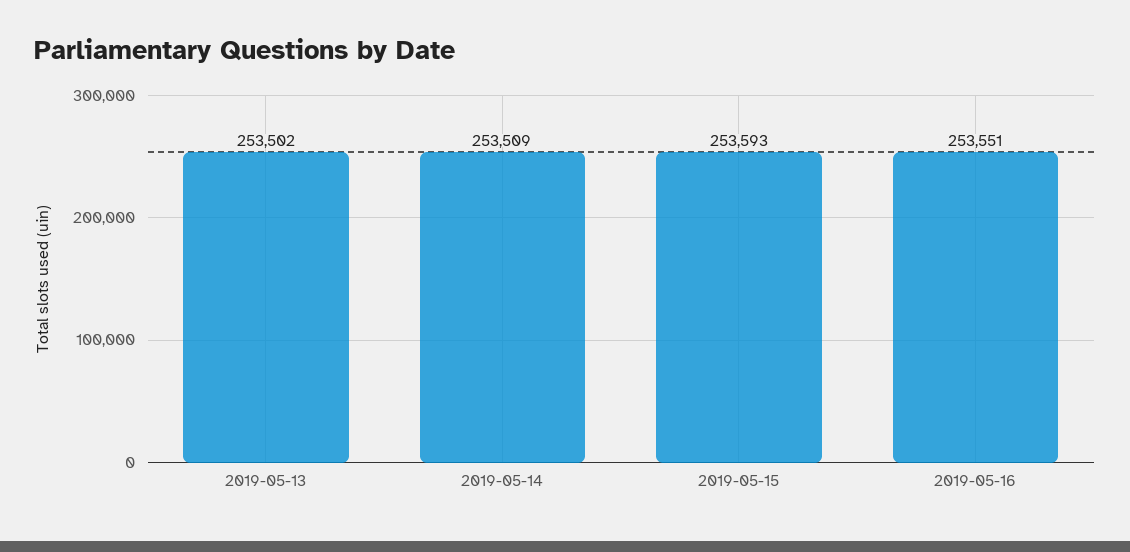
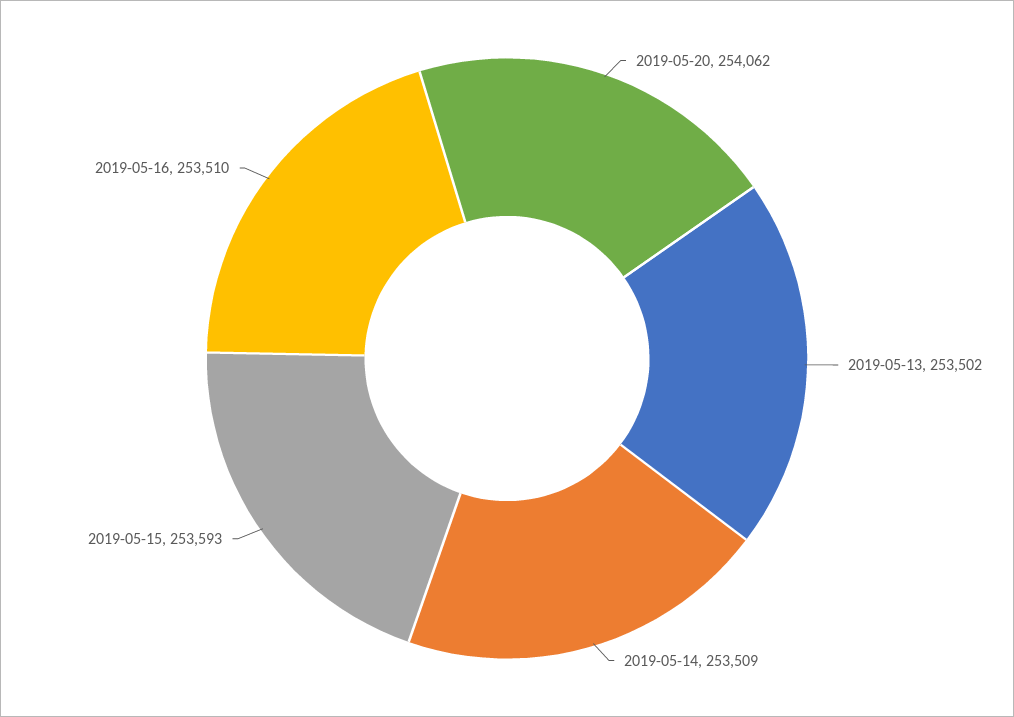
2019-05-16: 253551 -> 253510
2019-05-20: none -> 254062

